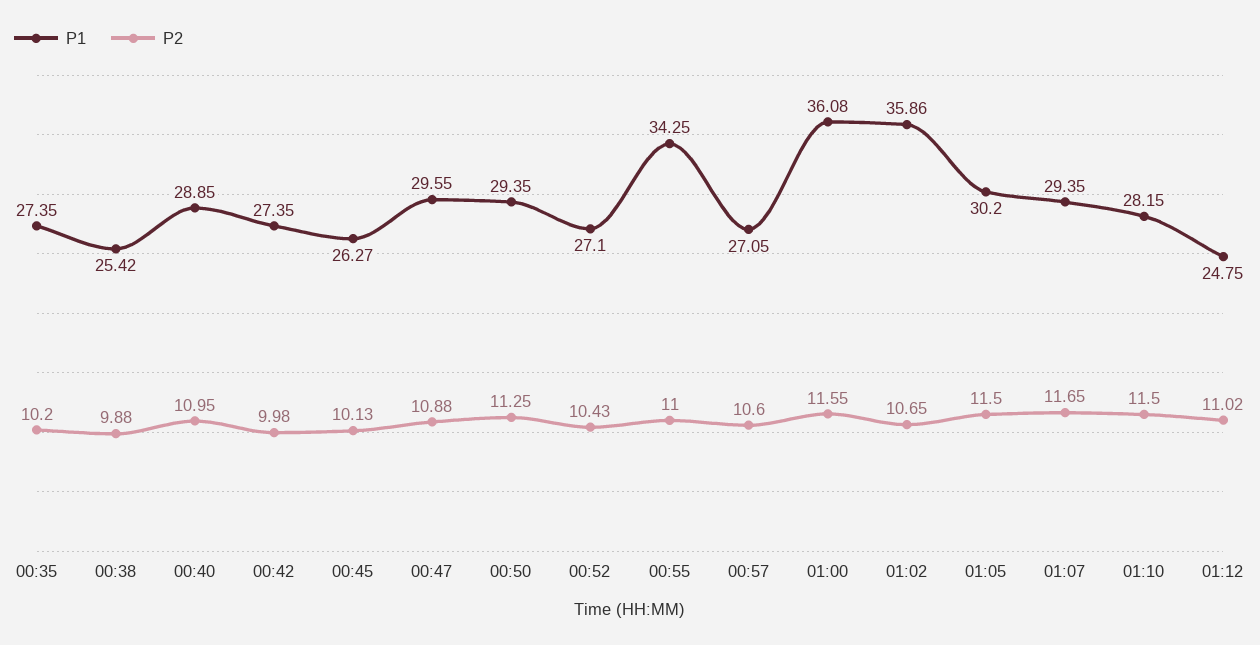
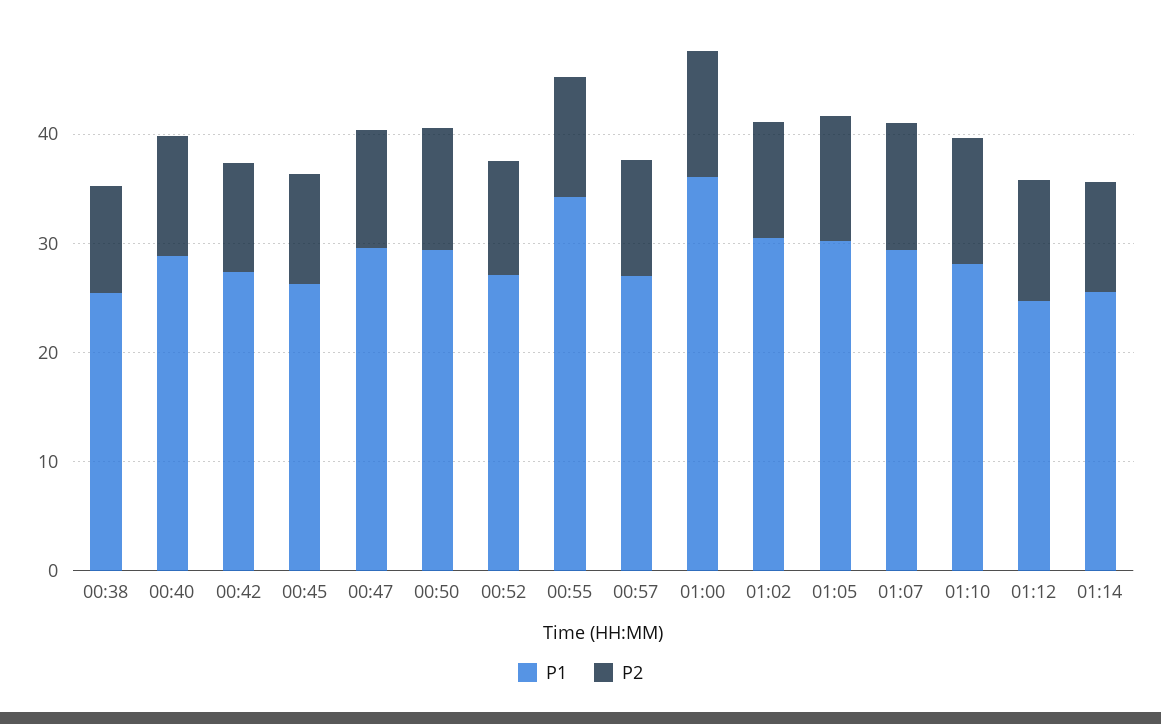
P1, 00:35: 27.35 -> none
P2, 00:35: 10.2 -> none
P1, 01:02: 35.86 -> 30
P1, 01:14: none -> 26
P2, 01:14: none -> 10

